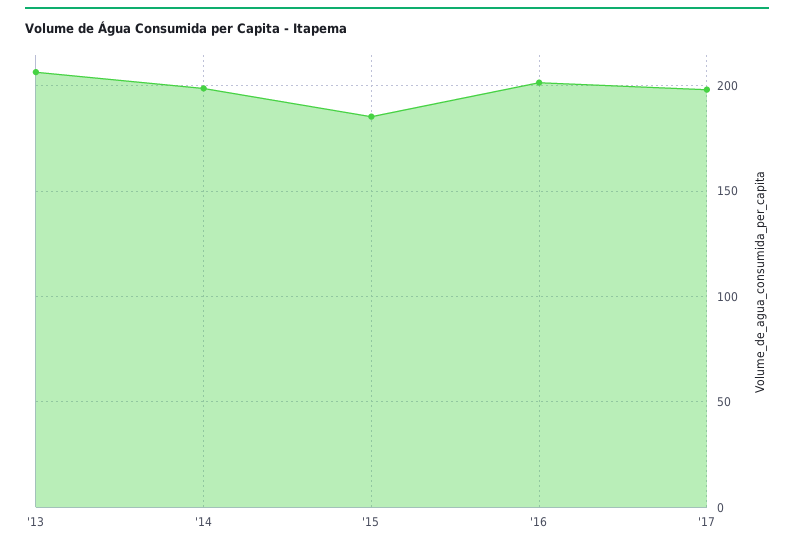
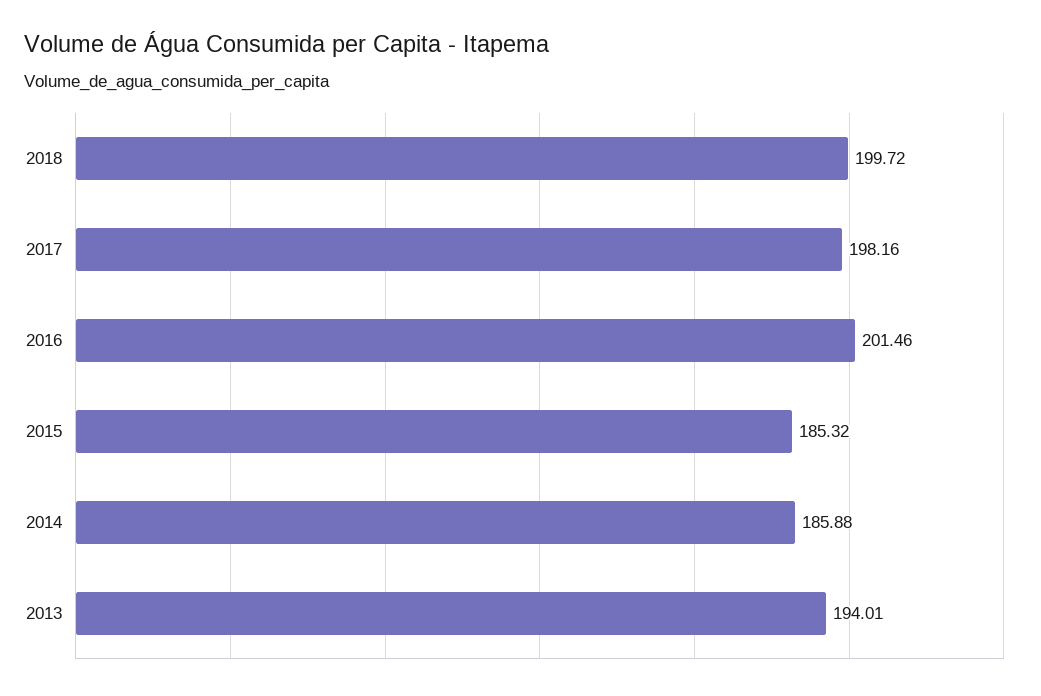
'13: 205 -> 194.01
'14: 200 -> 185.88
2018: none -> 199.72

